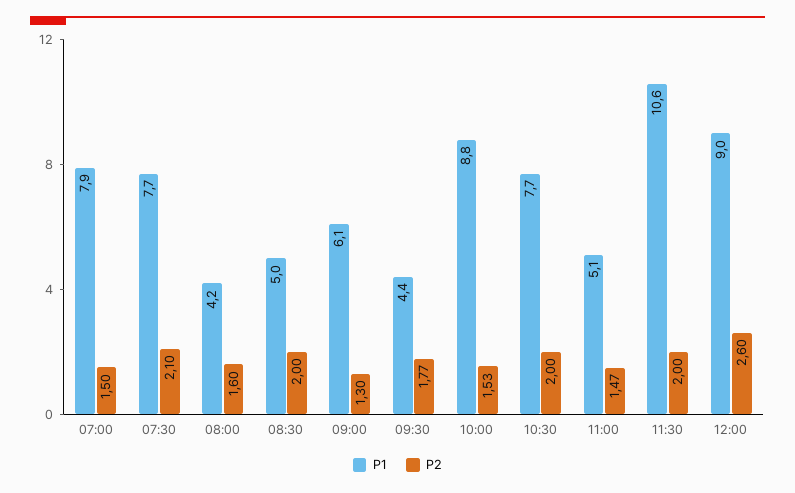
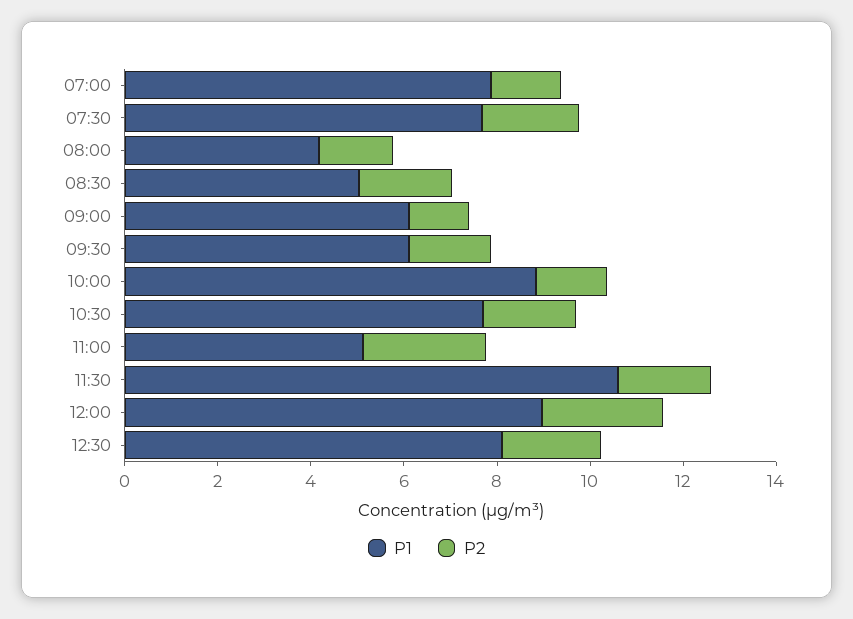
P1, 09:30: 4.4 -> 6
P2, 11:00: 1.47 -> 2.5
P1, 12:30: none -> 8
P2, 12:30: none -> 2

